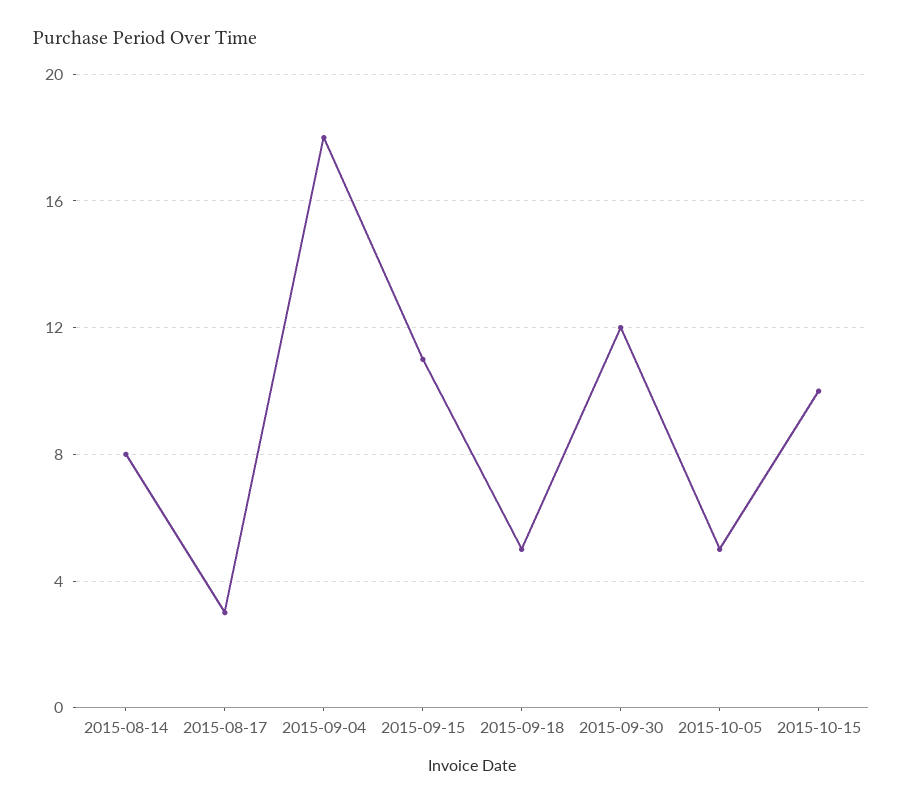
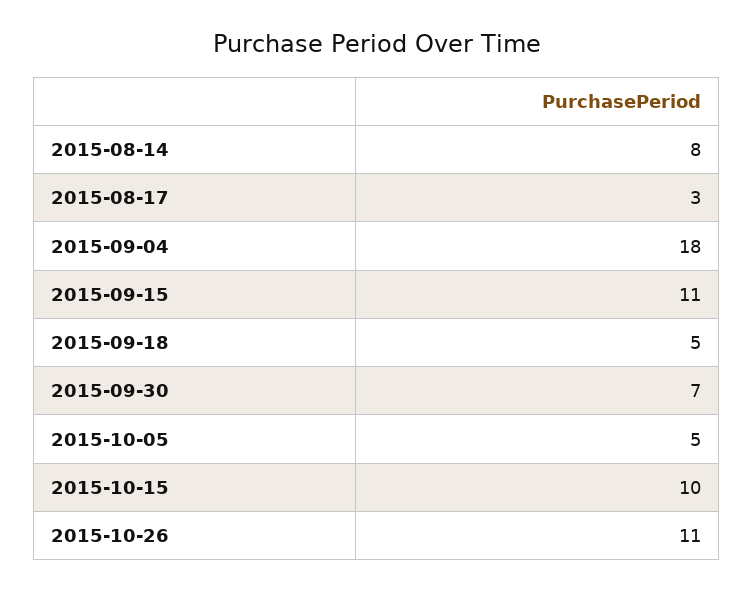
2015-09-30: 12 -> 7
2015-10-26: none -> 11

